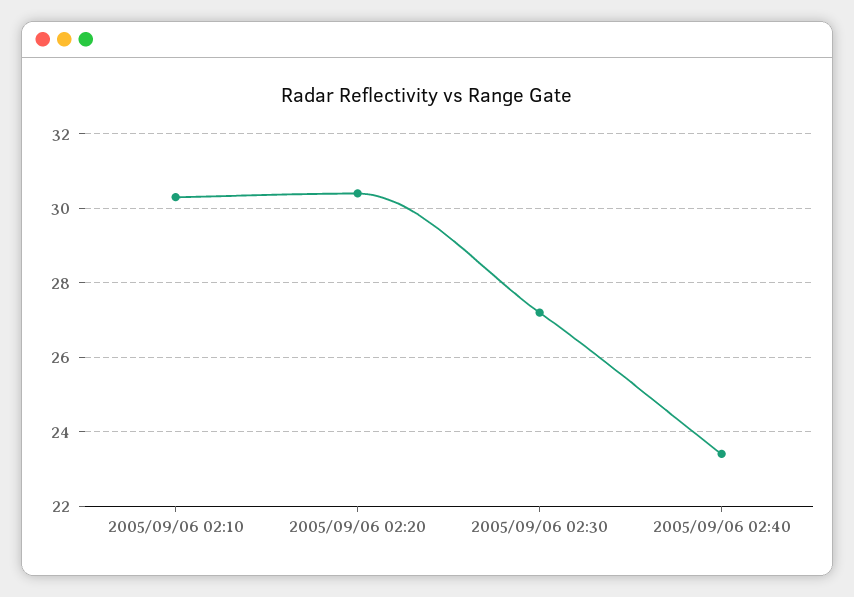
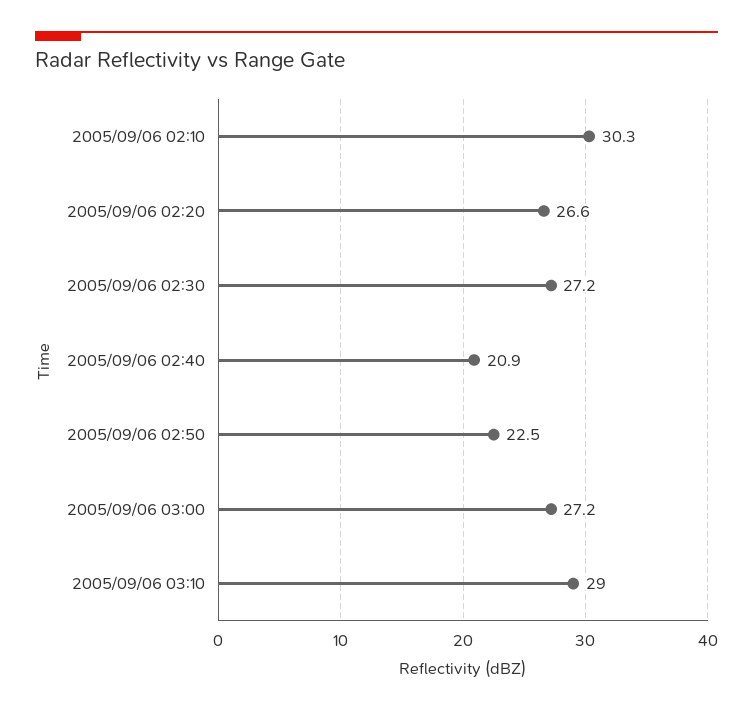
2005/09/06 02:20: 30.5 -> 26.6
2005/09/06 02:40: 23.5 -> 20.9
2005/09/06 02:50: none -> 22.5
2005/09/06 03:00: none -> 27.2
2005/09/06 03:10: none -> 29

